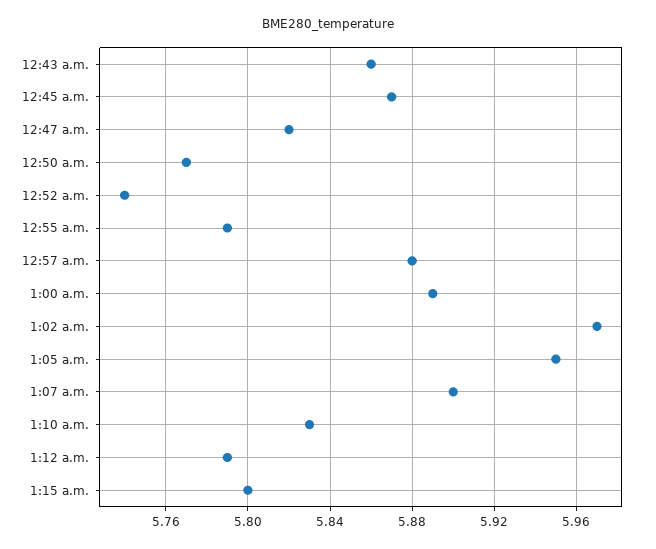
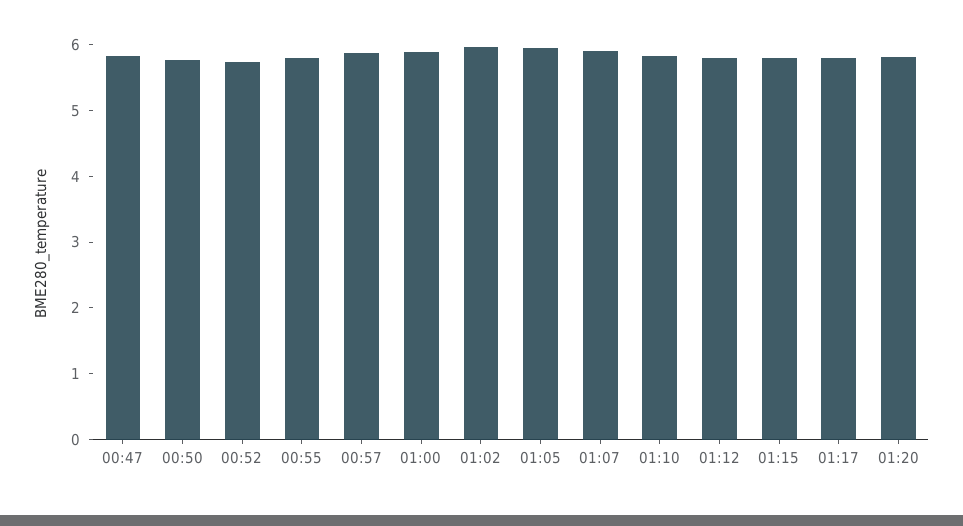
12:43 a.m.: 5.86 -> none
12:45 a.m.: 5.87 -> none
01:17: none -> 5.8
01:20: none -> 5.8

